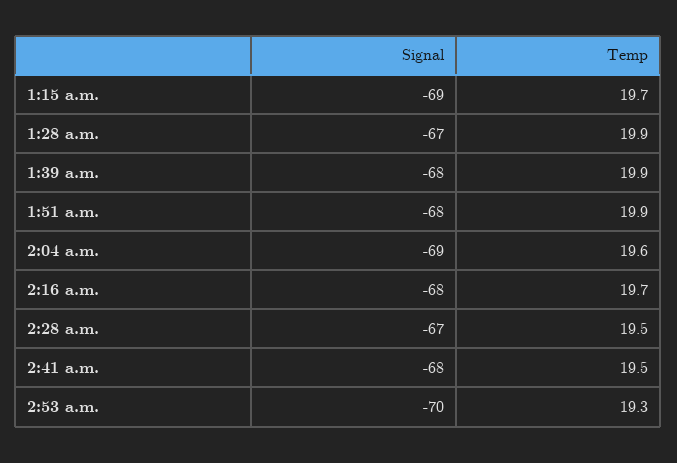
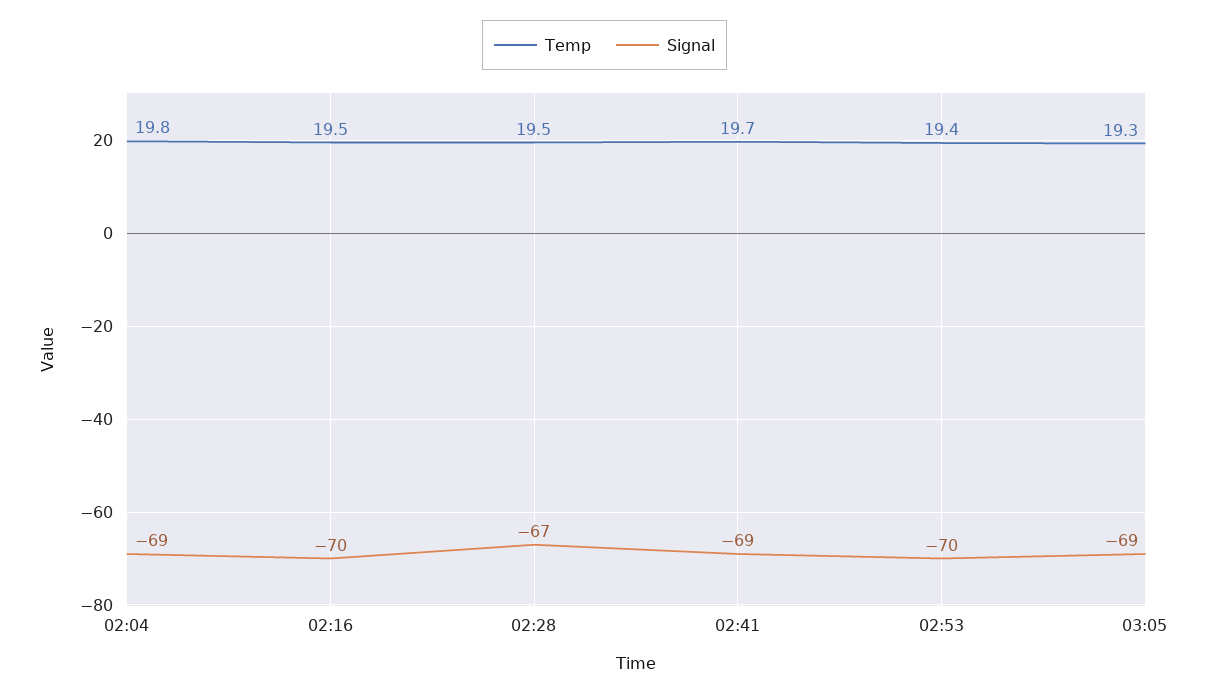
Signal, 1:15 a.m.: -69 -> none
Temp, 1:15 a.m.: 19.7 -> none
Signal, 1:28 a.m.: -67 -> none
Temp, 1:28 a.m.: 19.9 -> none
Signal, 1:39 a.m.: -68 -> none
Temp, 1:39 a.m.: 19.9 -> none
Signal, 1:51 a.m.: -68 -> none
Temp, 1:51 a.m.: 19.9 -> none
Temp, 2:04 a.m.: 19.6 -> 19.8
Signal, 2:16 a.m.: -68 -> -70
Temp, 2:16 a.m.: 19.7 -> 19.5
Signal, 2:41 a.m.: -68 -> -69
Temp, 2:41 a.m.: 19.5 -> 19.7
Temp, 2:53 a.m.: 19.3 -> 19.4
Temp, 03:05: none -> 19.3
Signal, 03:05: none -> -69

